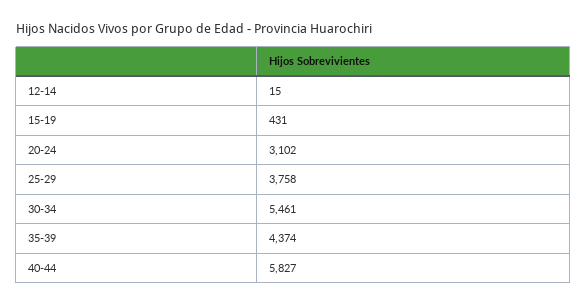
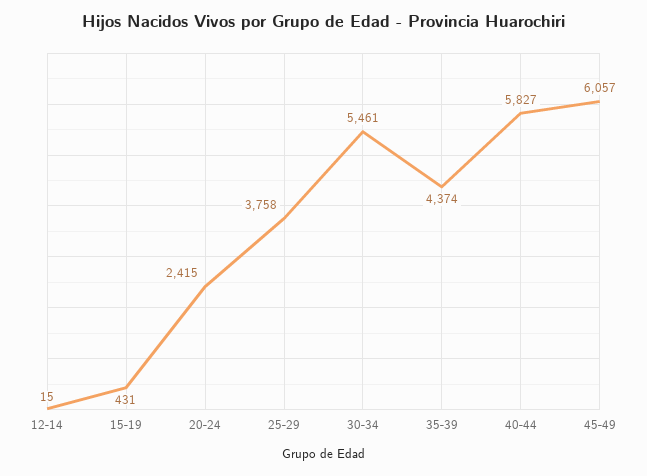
20-24: 3102 -> 2415
45-49: none -> 6057

